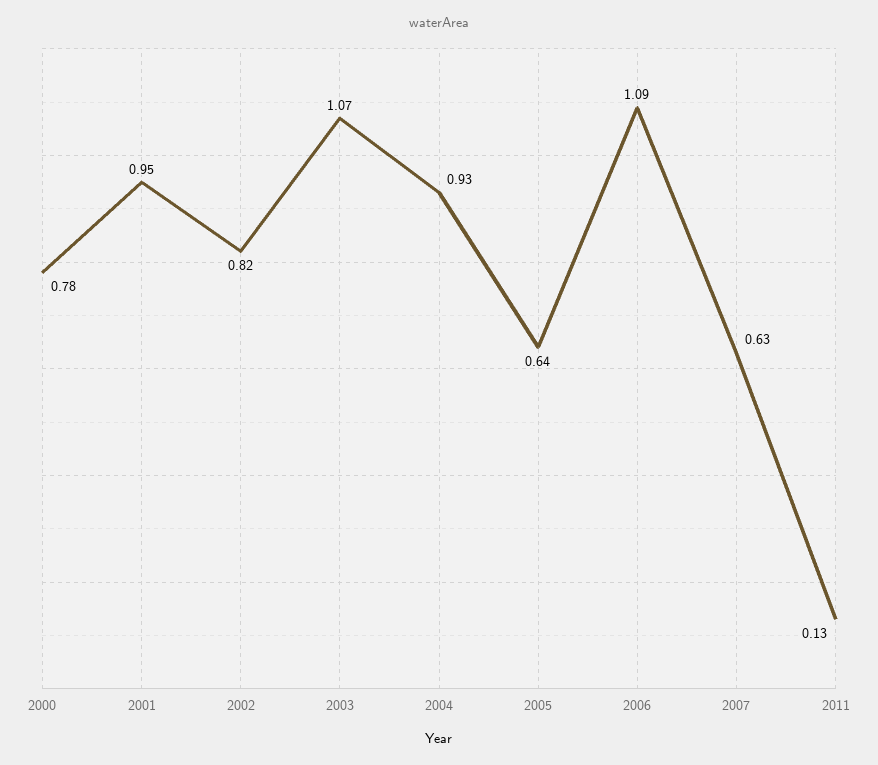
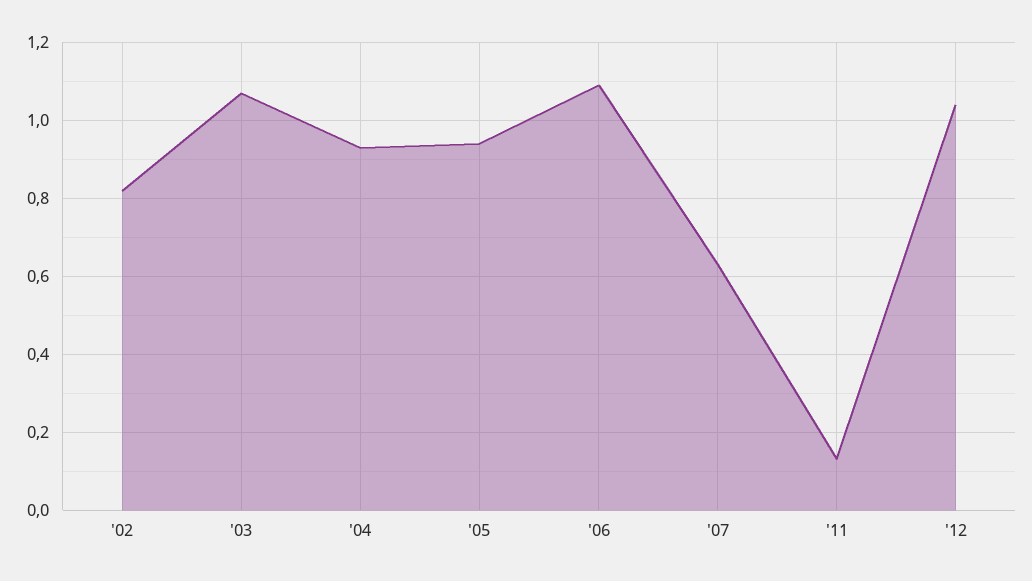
2000: 0.78 -> none
2001: 0.95 -> none
2005: 0.64 -> 0.95
'12: none -> 1.05

